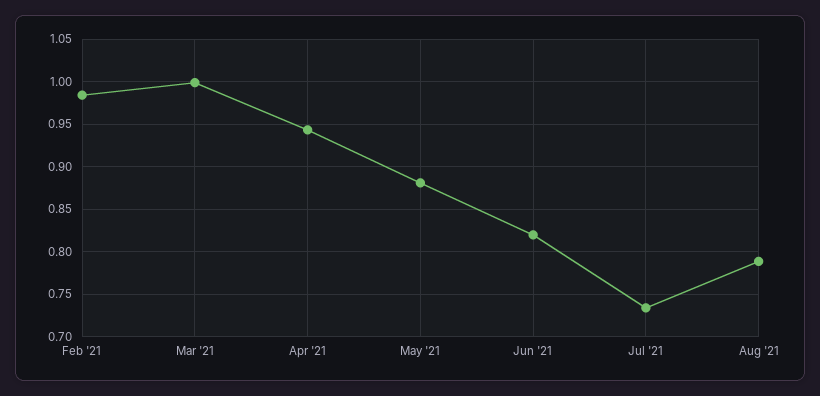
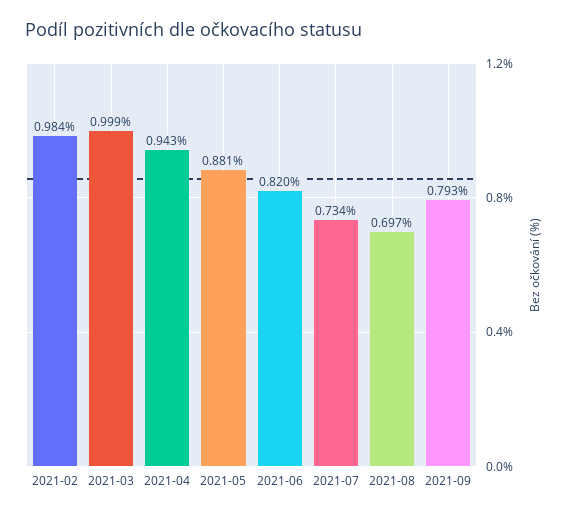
Aug '21: 0.79 -> 0.697
2021-09: none -> 0.793

